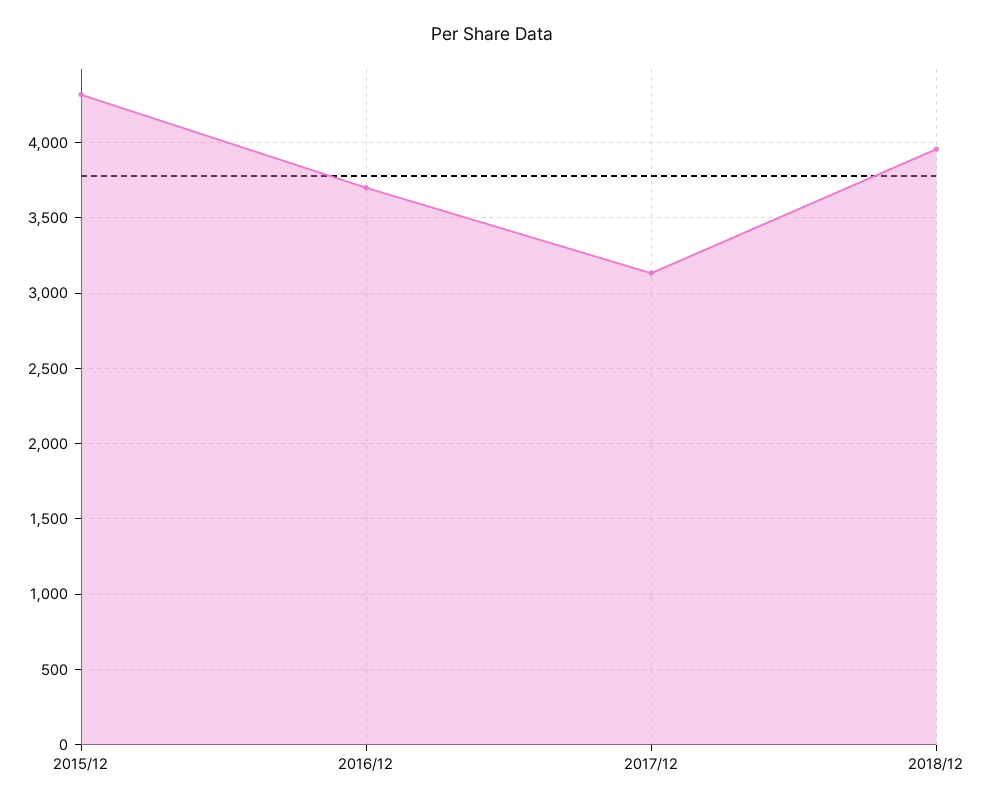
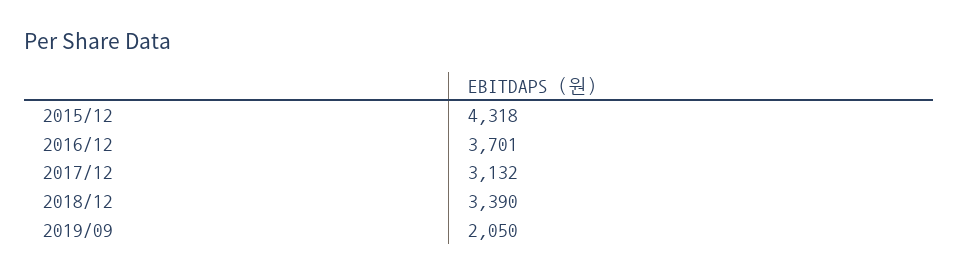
2018/12: 3950 -> 3390
2019/09: none -> 2050

